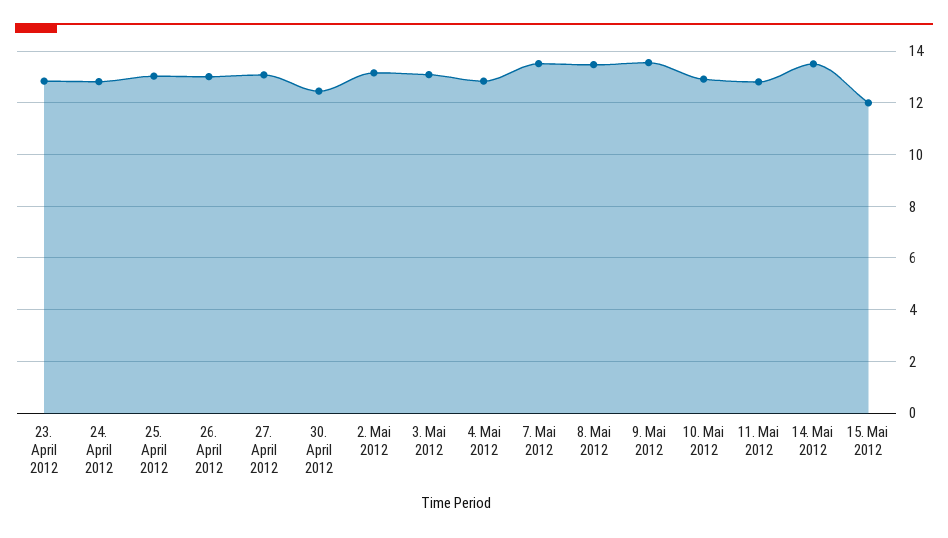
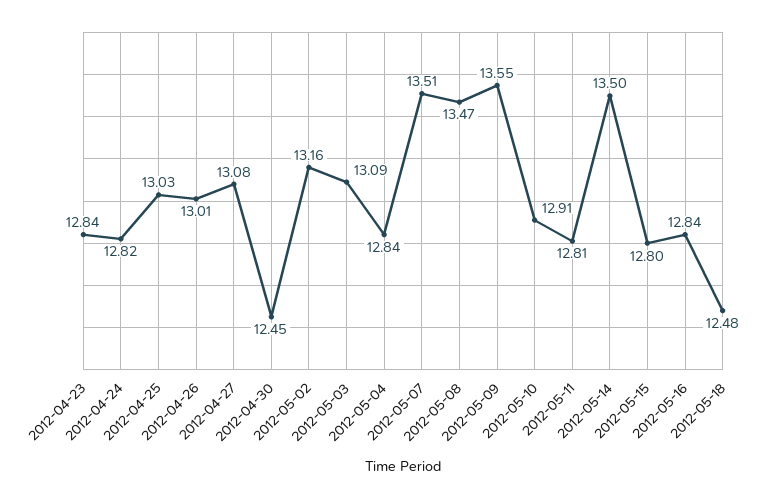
15. Mai 2012: 12 -> 12.8
2012-05-16: none -> 12.84
2012-05-18: none -> 12.48

